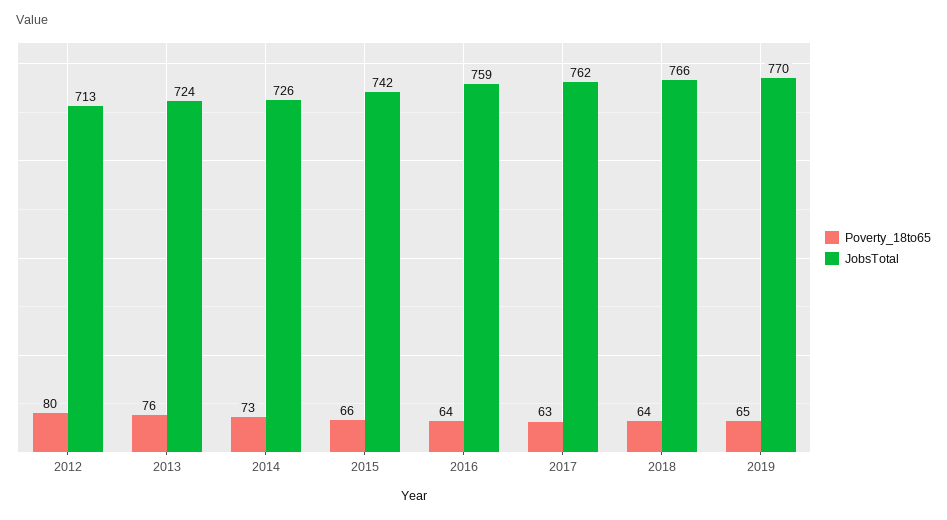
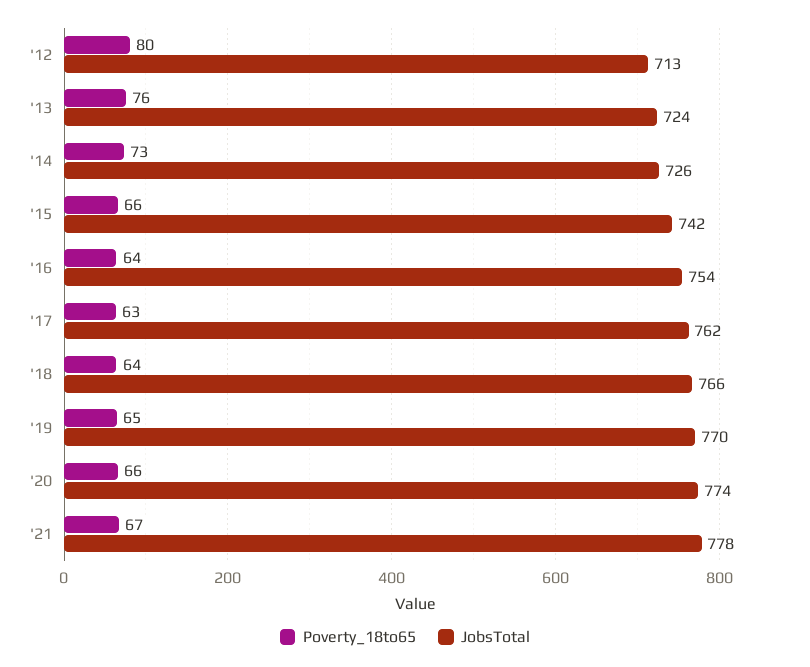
JobsTotal, 2016: 759 -> 754
Poverty_18to65, '20: none -> 66
JobsTotal, '20: none -> 774
Poverty_18to65, '21: none -> 67
JobsTotal, '21: none -> 778

